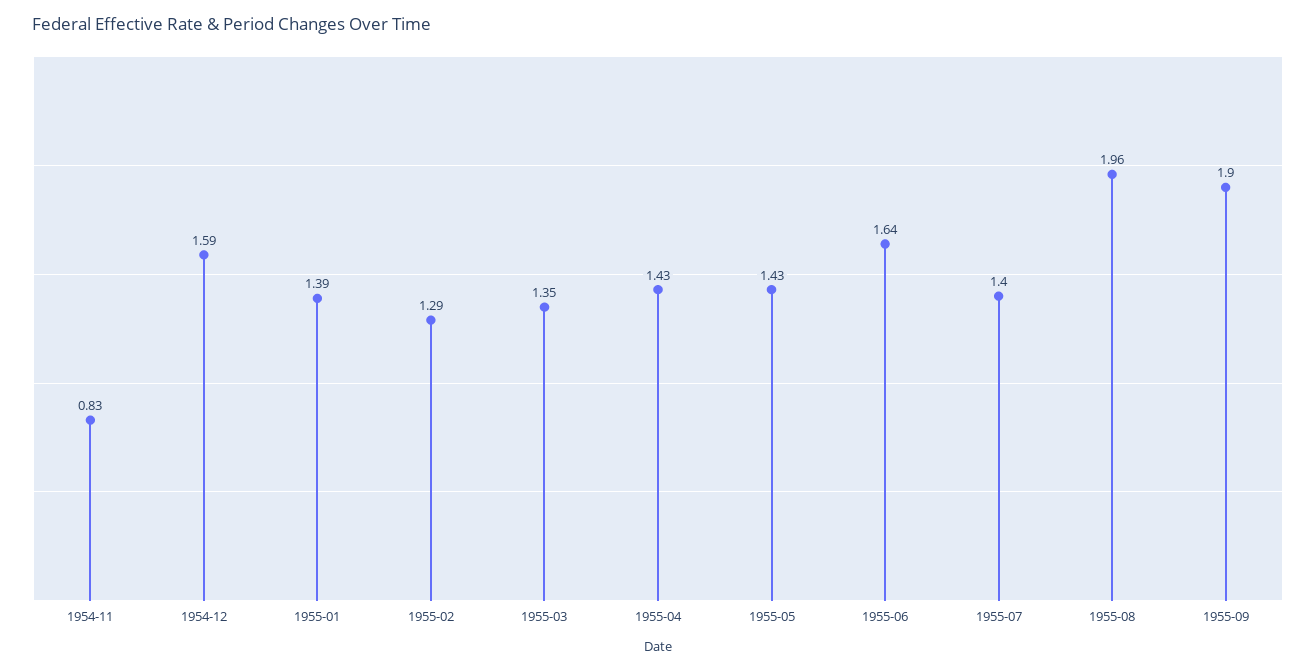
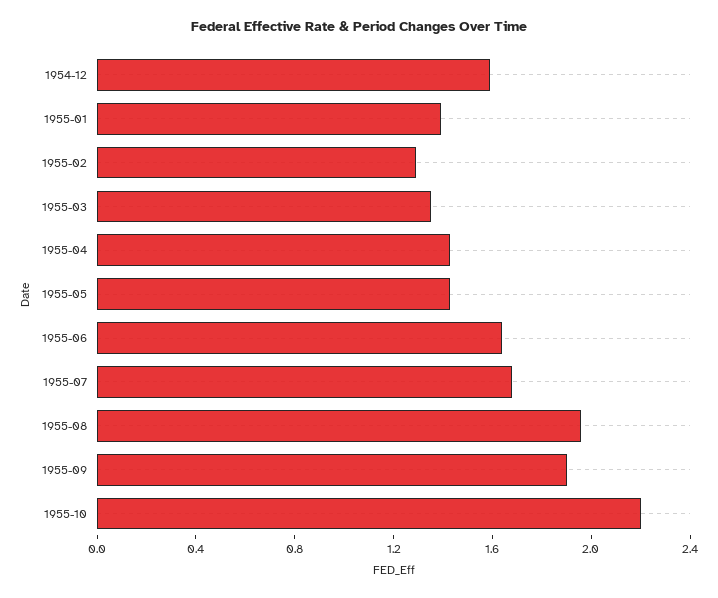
1954-11: 0.83 -> none
1955-07: 1.4 -> 1.7
1955-10: none -> 2.2

